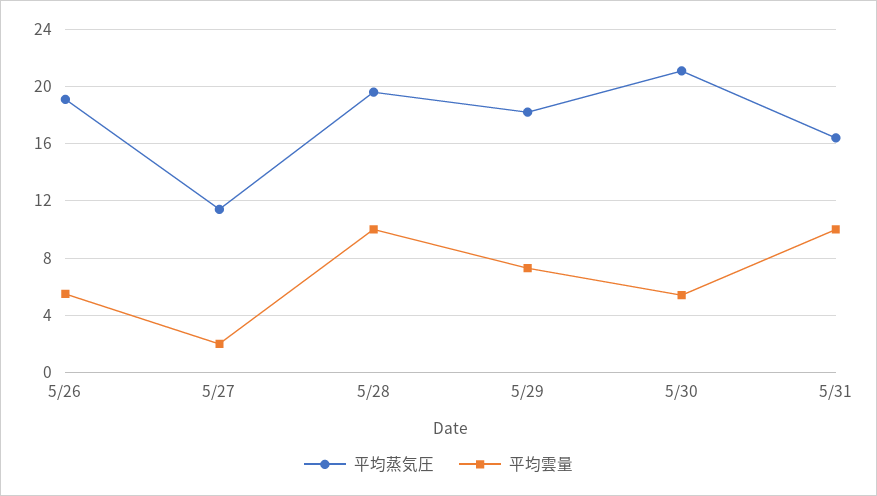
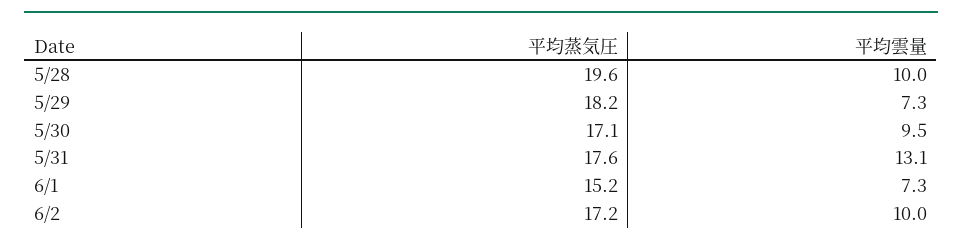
平均蒸気圧, 5/26: 19 -> none
平均雲量, 5/26: 5.5 -> none
平均蒸気圧, 5/27: 11.5 -> none
平均雲量, 5/27: 2 -> none
平均蒸気圧, 5/30: 21 -> 17.1
平均雲量, 5/30: 5.5 -> 9.5
平均蒸気圧, 5/31: 16.5 -> 17.6
平均雲量, 5/31: 10 -> 13.1
平均蒸気圧, 6/1: none -> 15.2
平均雲量, 6/1: none -> 7.3
平均蒸気圧, 6/2: none -> 17.2
平均雲量, 6/2: none -> 10

